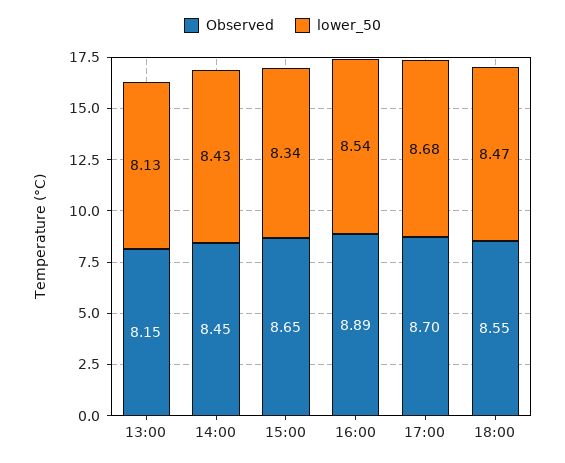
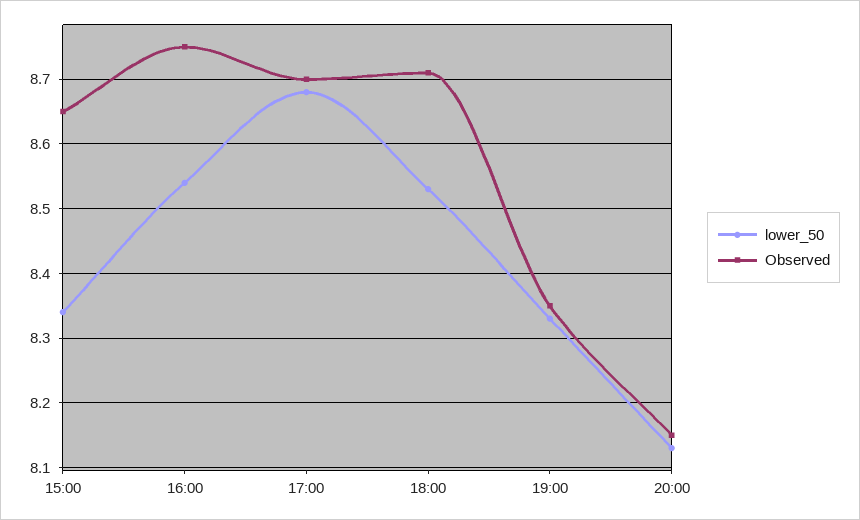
Observed, 13:00: 8.15 -> none
lower_50, 13:00: 8.13 -> none
Observed, 14:00: 8.45 -> none
lower_50, 14:00: 8.43 -> none
Observed, 16:00: 8.89 -> 8.75
Observed, 18:00: 8.55 -> 8.71
lower_50, 18:00: 8.47 -> 8.53
lower_50, 19:00: none -> 8.33
Observed, 19:00: none -> 8.35
lower_50, 20:00: none -> 8.13
Observed, 20:00: none -> 8.15

